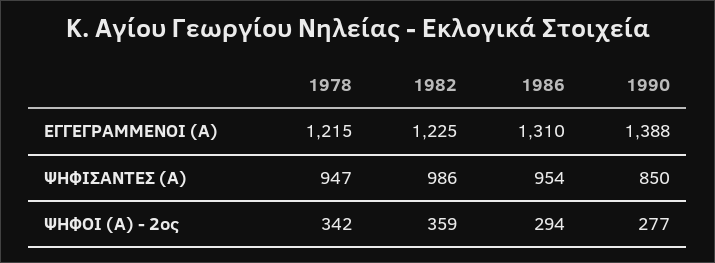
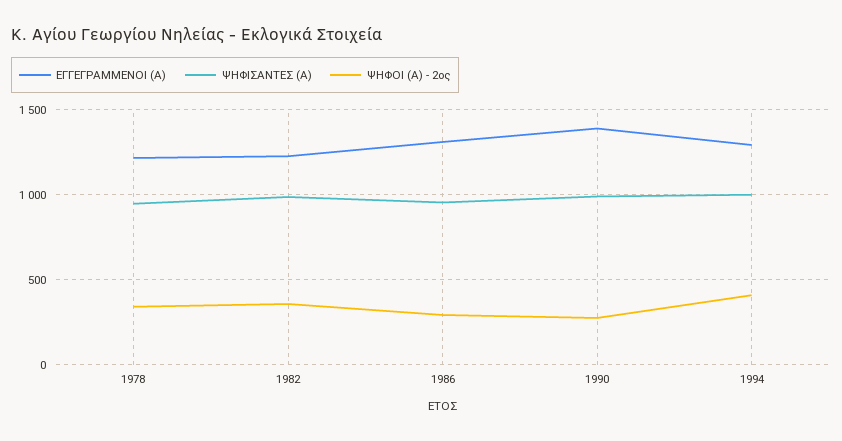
ΨΗΦΙΣΑΝΤΕΣ (Α), 1990: 850 -> 1000
ΕΓΓΕΓΡΑΜΜΕΝΟΙ (Α), 1994: none -> 1300
ΨΗΦΙΣΑΝΤΕΣ (Α), 1994: none -> 1000
ΨΗΦΟΙ (Α) - 2ος, 1994: none -> 400

